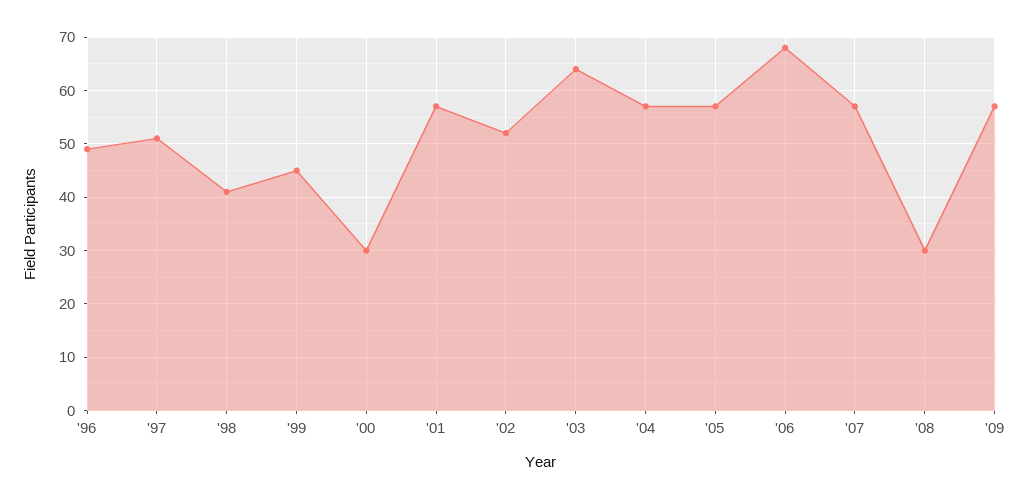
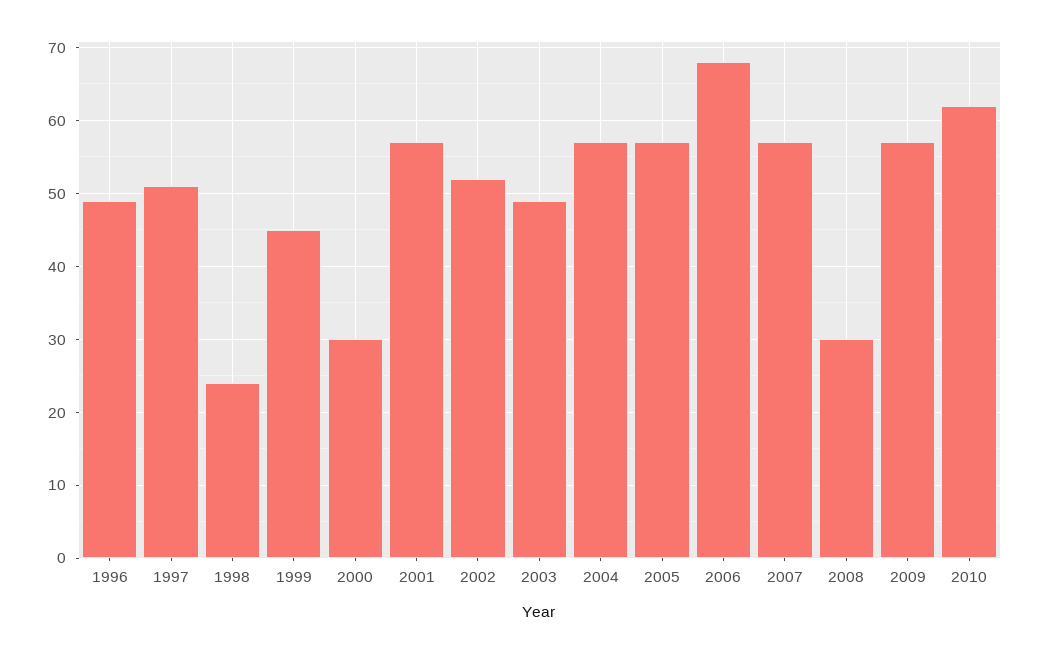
'98: 40 -> 24
'03: 65 -> 49
2010: none -> 62

